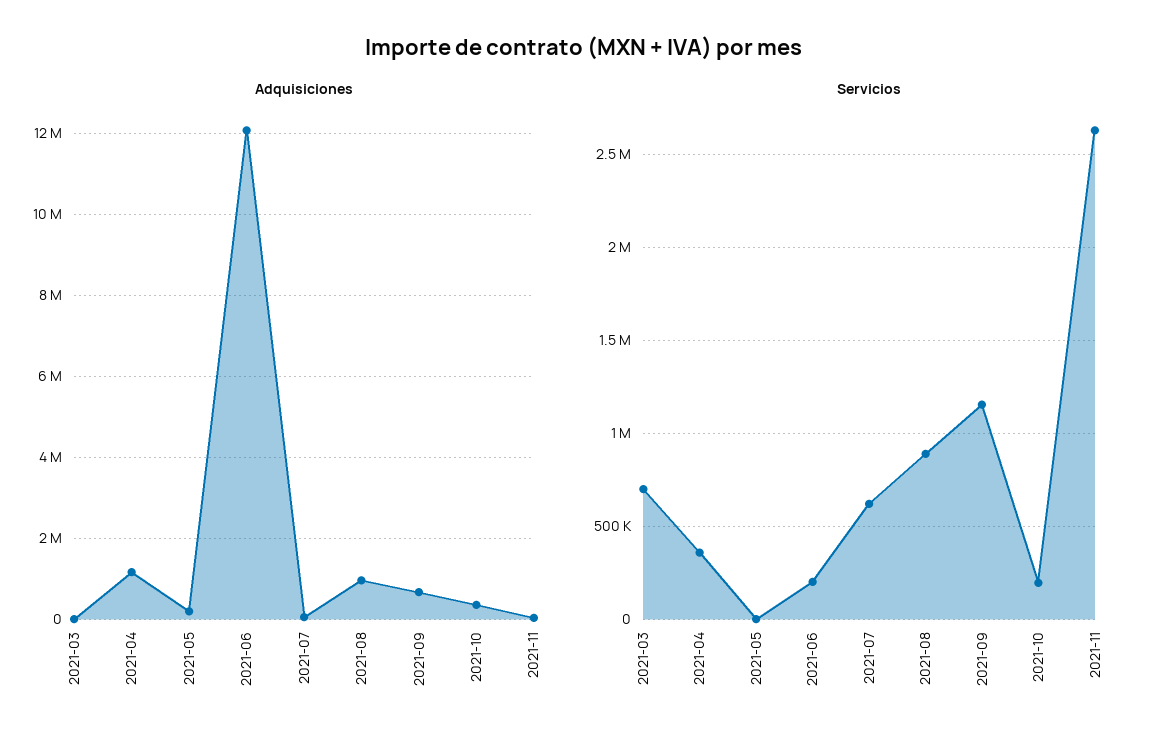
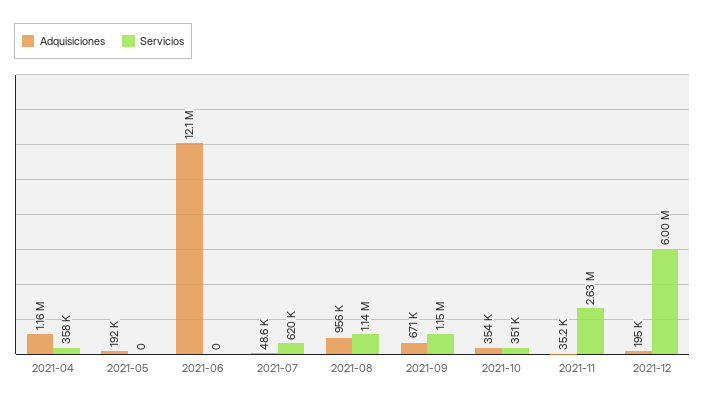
Adquisiciones, 2021-03: 0 -> none
Servicios, 2021-03: 700000 -> none
Servicios, 2021-06: 200000 -> 0
Servicios, 2021-08: 900000 -> 1140000
Servicios, 2021-10: 200000 -> 351000
Adquisiciones, 2021-12: none -> 195000
Servicios, 2021-12: none -> 6000000

